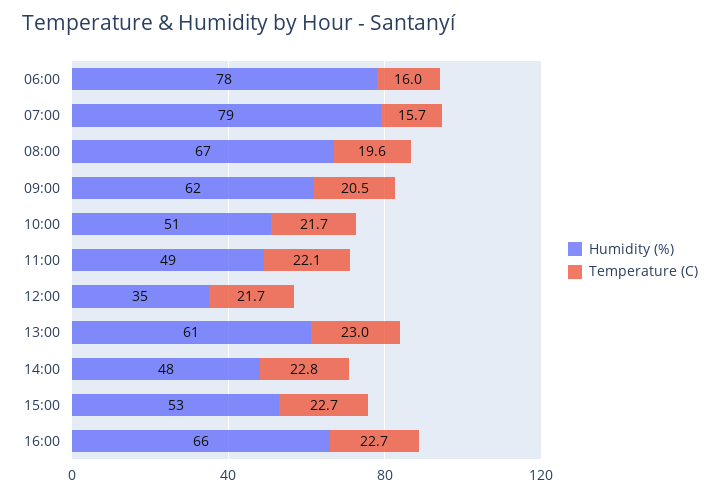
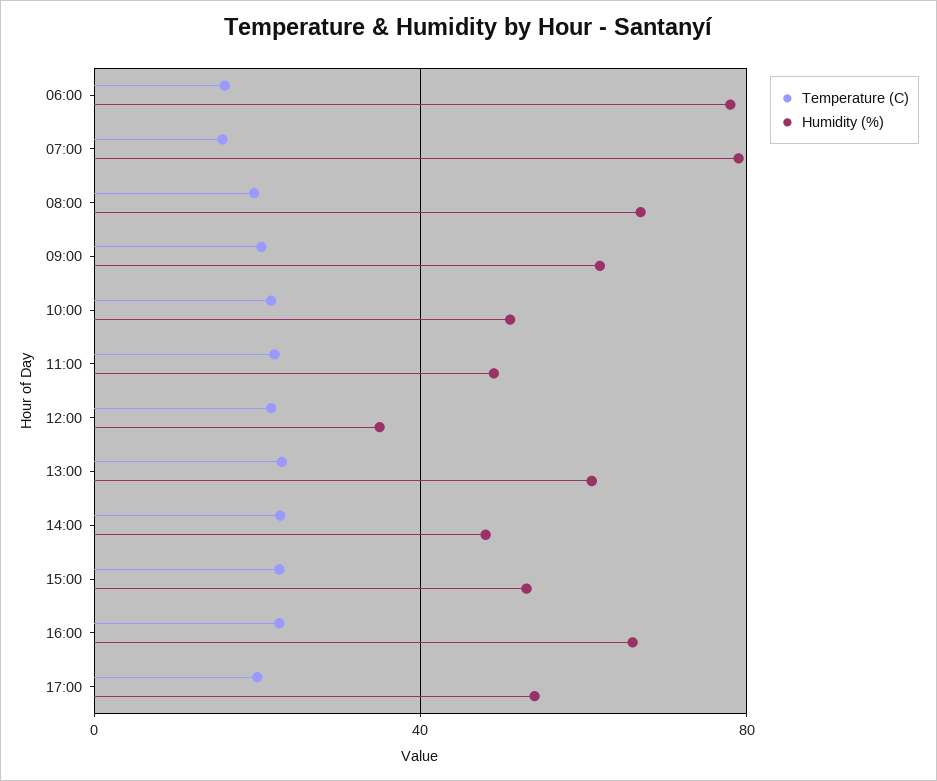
Temperature (C), 17:00: none -> 20
Humidity (%), 17:00: none -> 55

